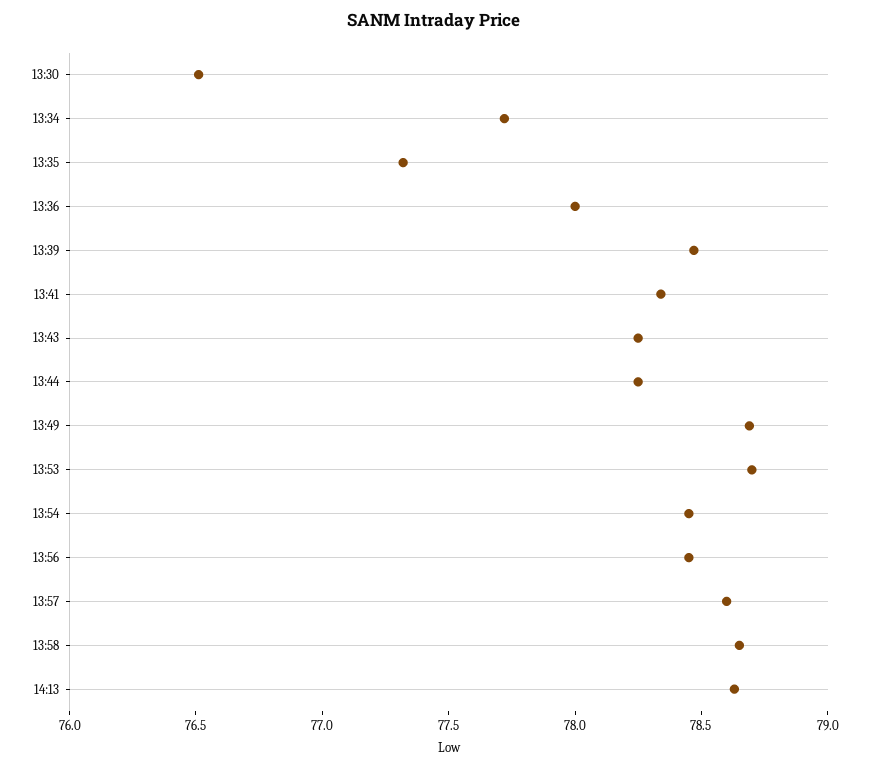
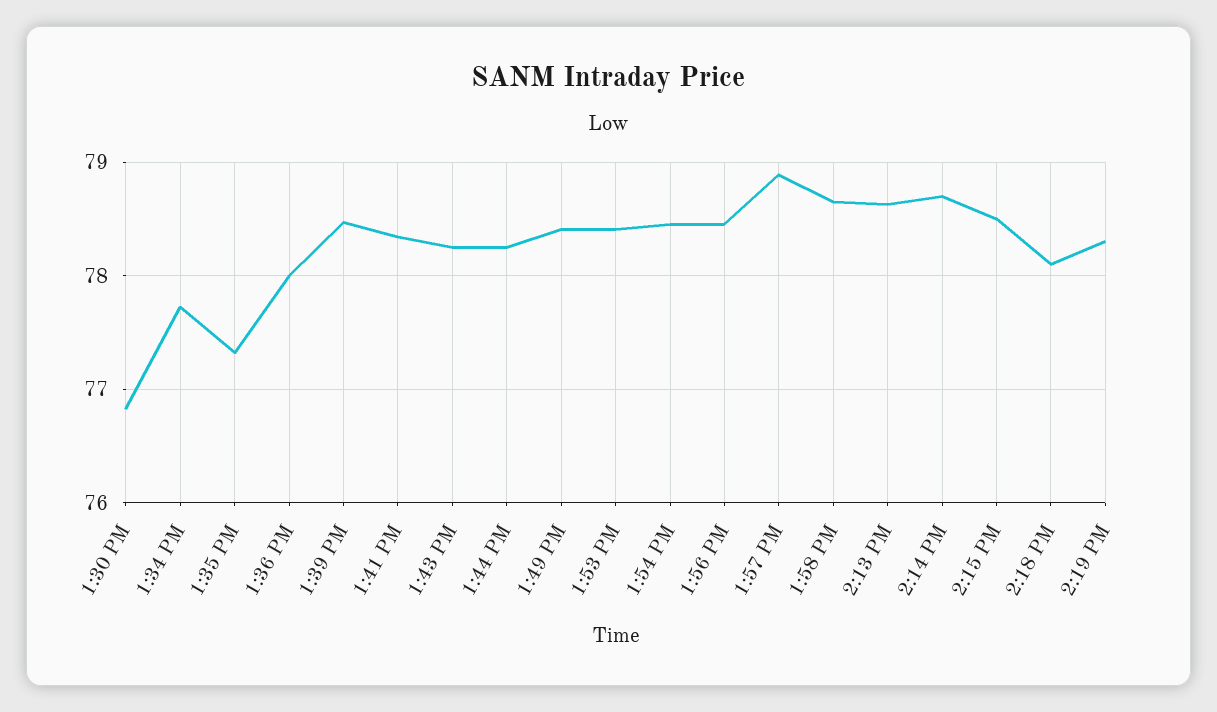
13:30: 76.5 -> 76.8
13:49: 78.7 -> 78.4
13:53: 78.7 -> 78.4
13:57: 78.6 -> 78.9
2:14 PM: none -> 78.7
2:15 PM: none -> 78.5
2:18 PM: none -> 78.1
2:19 PM: none -> 78.3

